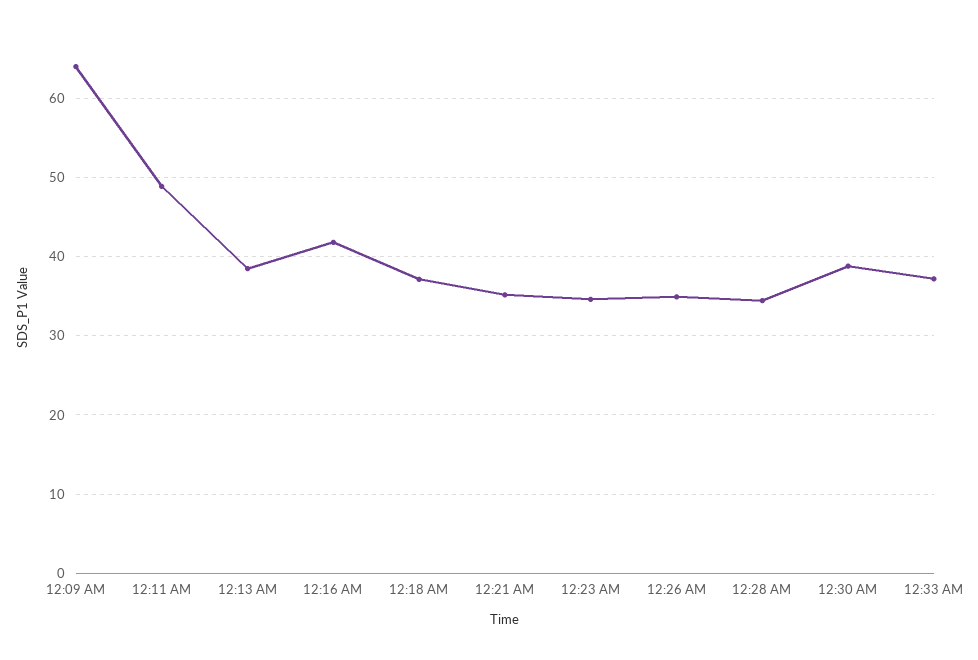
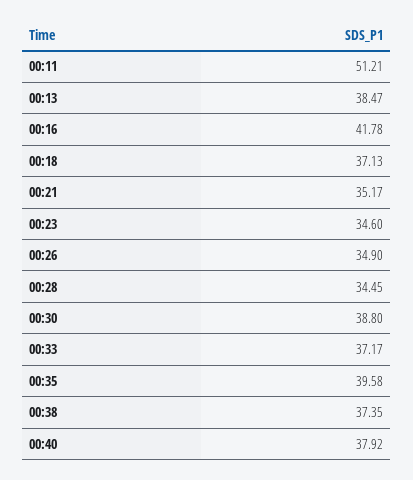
12:09 AM: 64 -> none
12:11 AM: 49 -> 51.21
00:35: none -> 39.58
00:38: none -> 37.35
00:40: none -> 37.92

